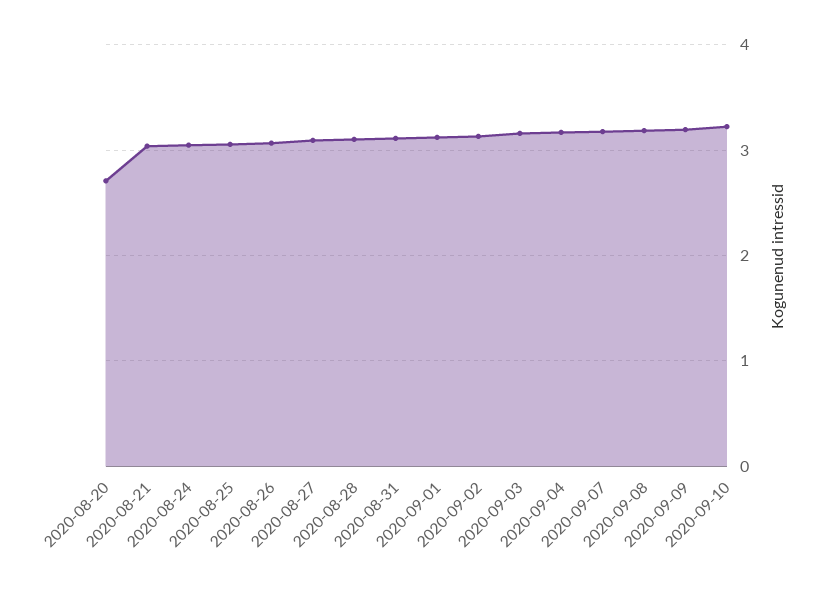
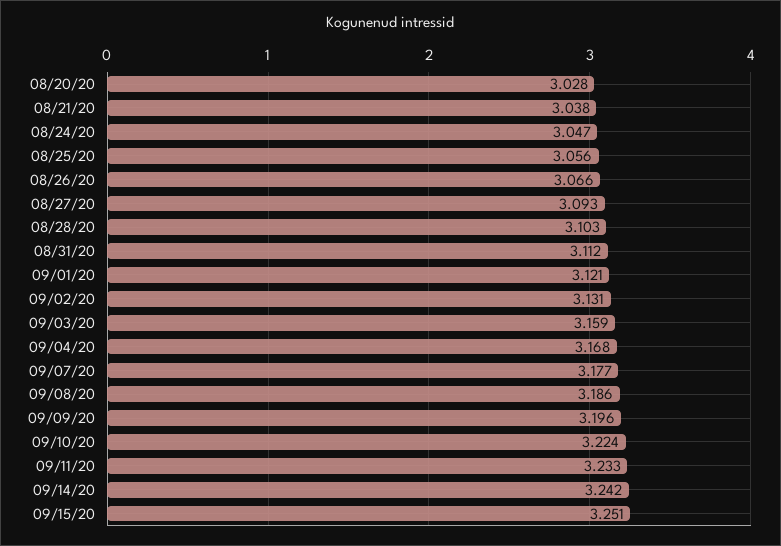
2020-08-20: 2.7 -> 3.028
09/11/20: none -> 3.233
09/14/20: none -> 3.242
09/15/20: none -> 3.251

